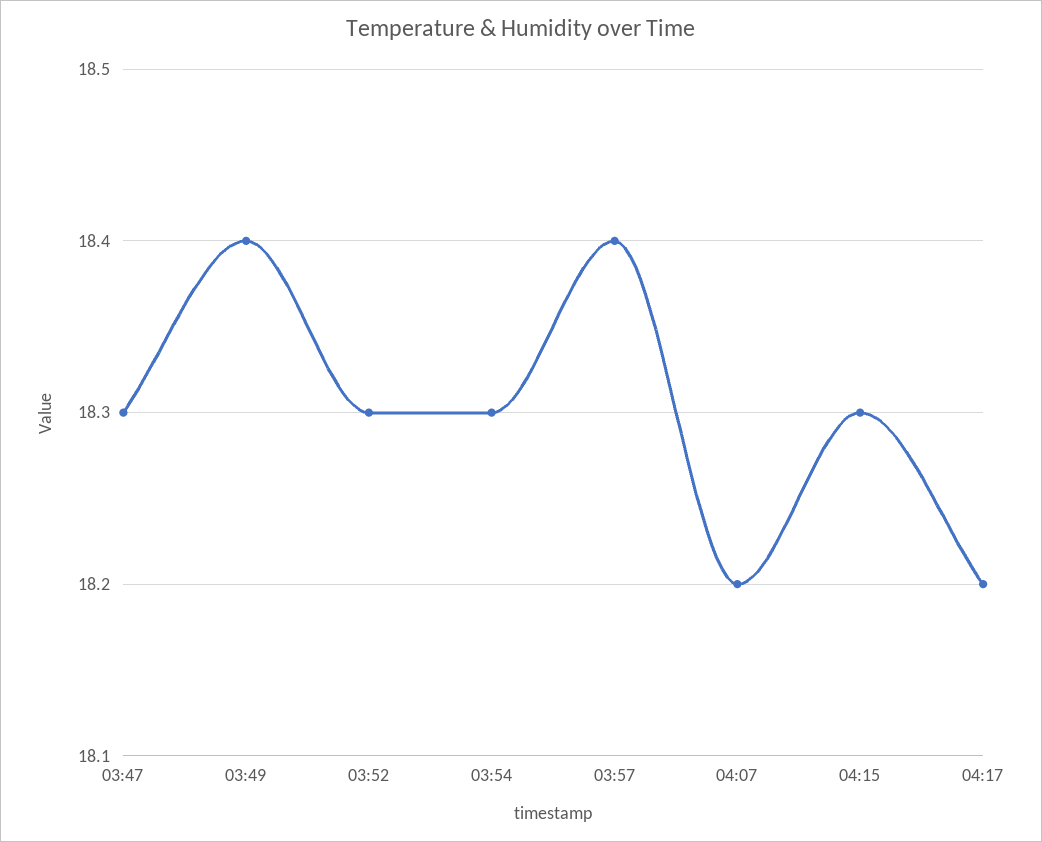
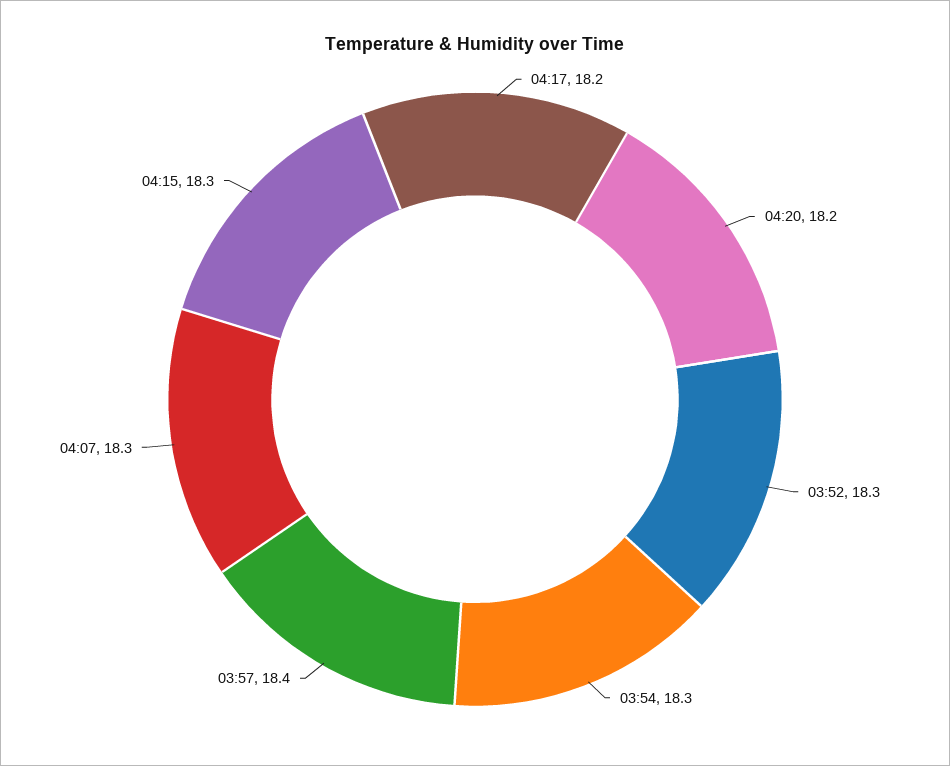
03:47: 18.3 -> none
03:49: 18.4 -> none
04:07: 18.2 -> 18.3
04:20: none -> 18.2

